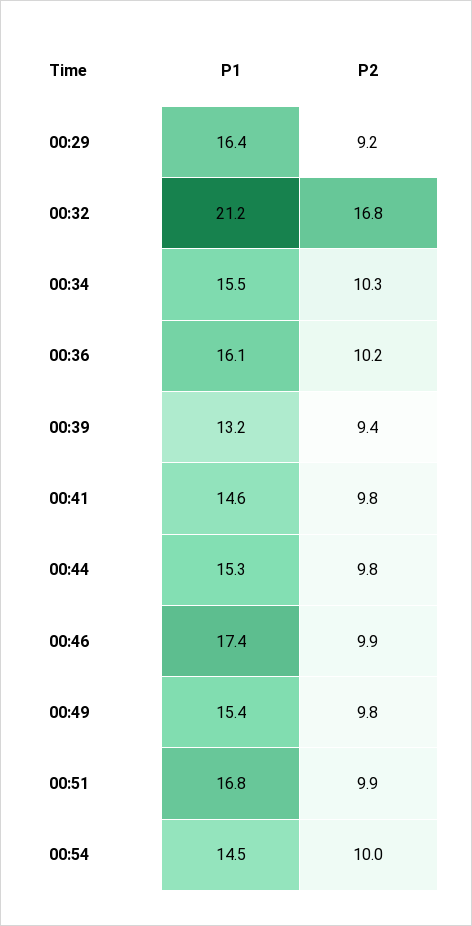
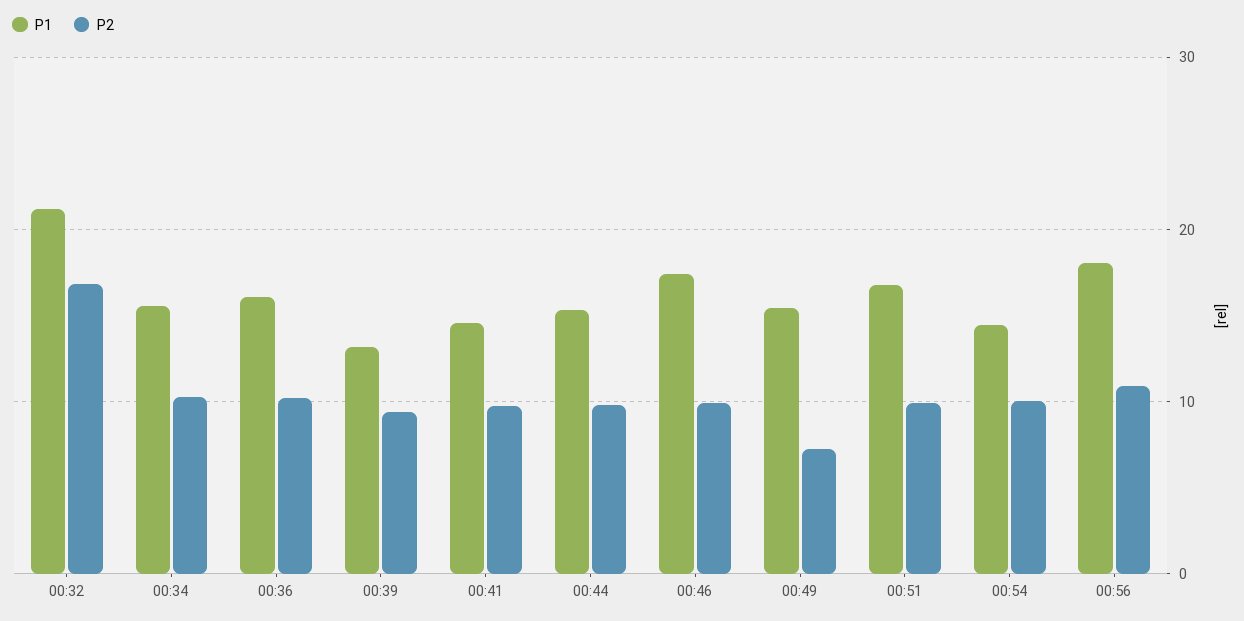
P1, 00:29: 16.4 -> none
P2, 00:29: 9.2 -> none
P2, 00:49: 9.8 -> 7
P1, 00:56: none -> 18
P2, 00:56: none -> 11

